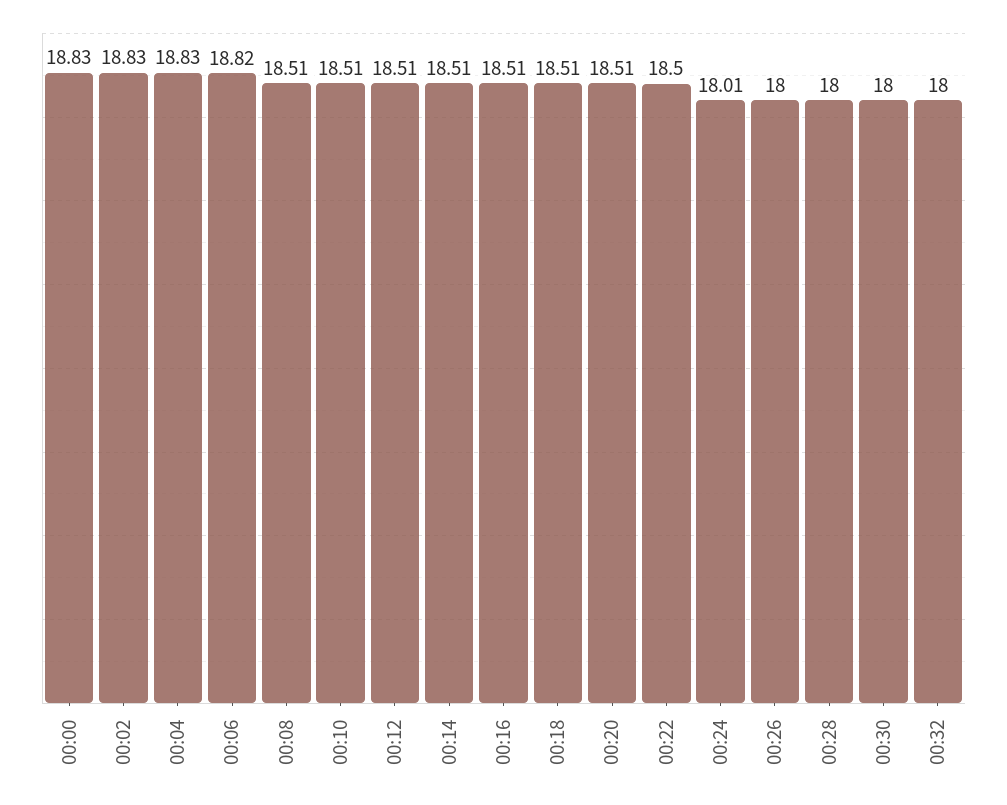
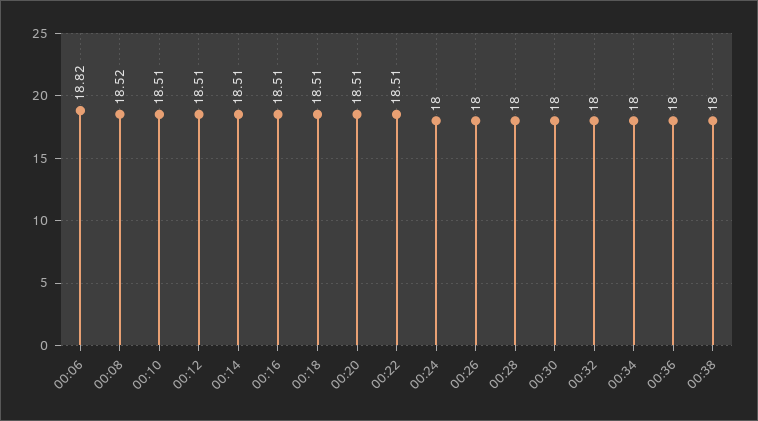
00:00: 18.83 -> none
00:02: 18.83 -> none
00:04: 18.83 -> none
00:08: 18.51 -> 18.52
00:22: 18.5 -> 18.51
00:24: 18.01 -> 18
00:34: none -> 18
00:36: none -> 18
00:38: none -> 18

